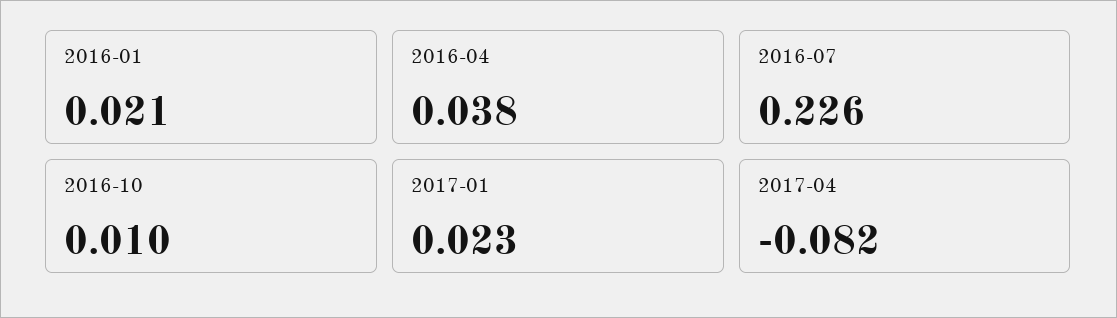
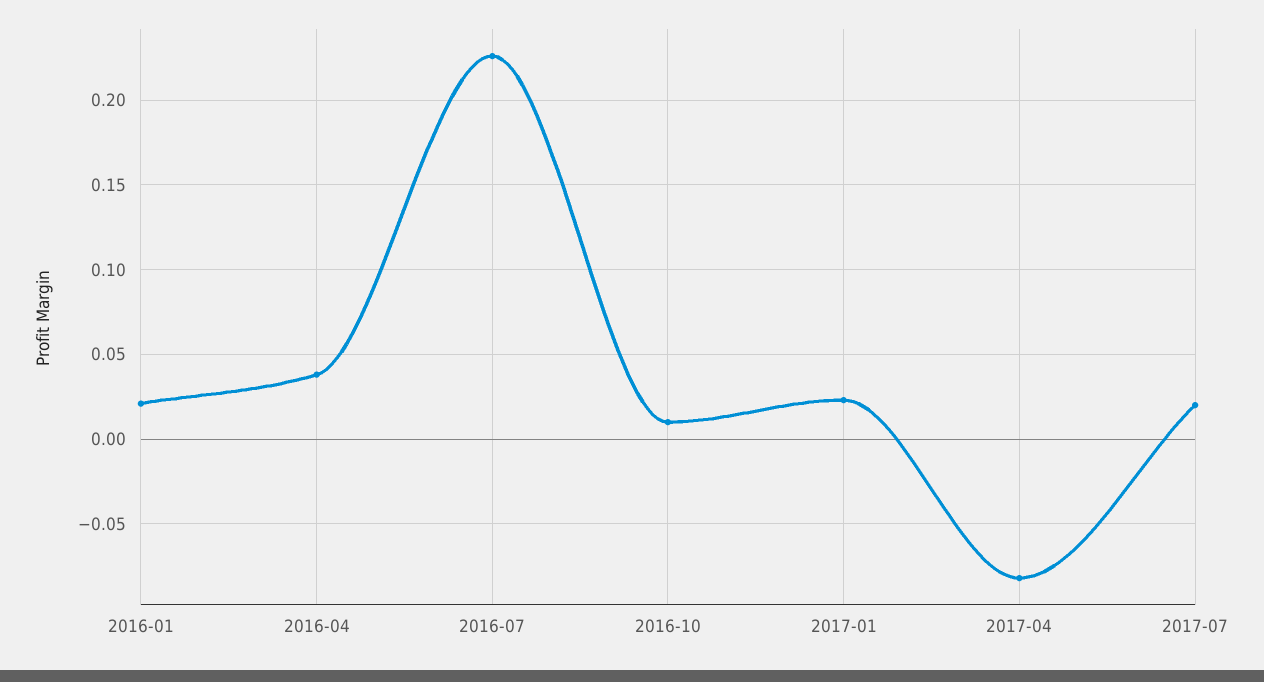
2017-07: none -> 0.02

